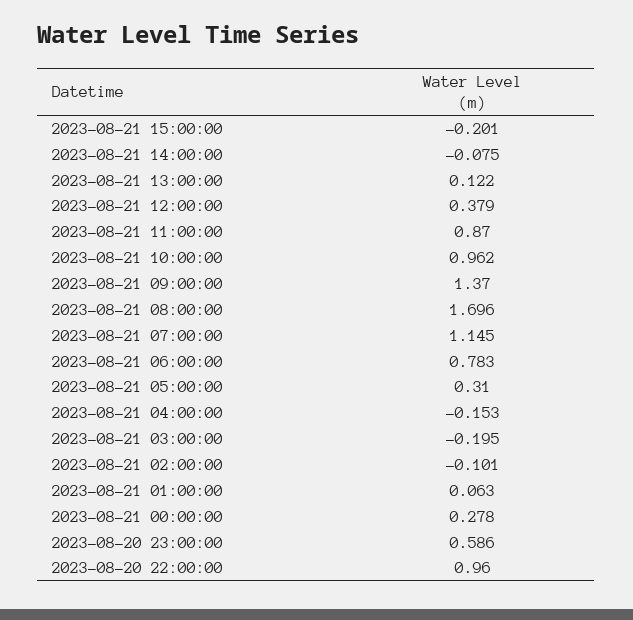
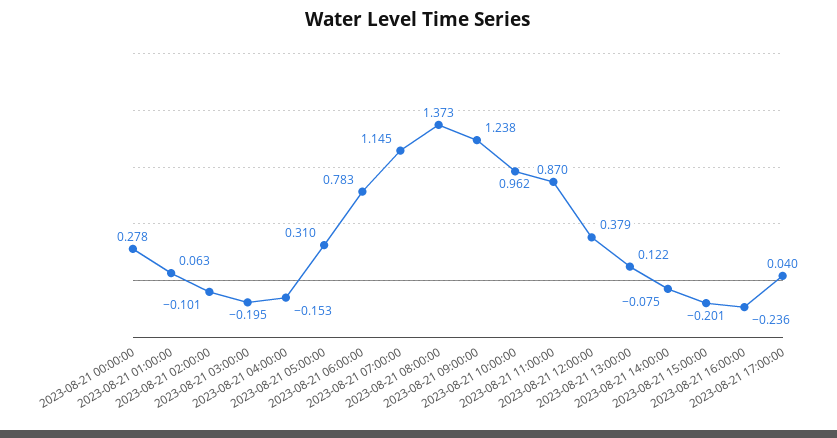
2023-08-21 09:00:00: 1.37 -> 1.238
2023-08-21 08:00:00: 1.696 -> 1.373
2023-08-20 23:00:00: 0.586 -> none
2023-08-20 22:00:00: 0.96 -> none
2023-08-21 16:00:00: none -> -0.236
2023-08-21 17:00:00: none -> 0.04

